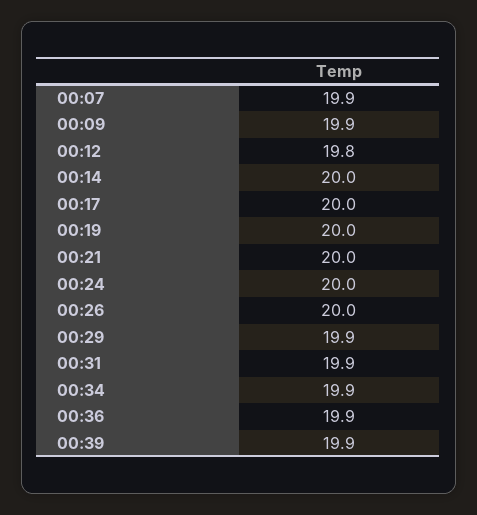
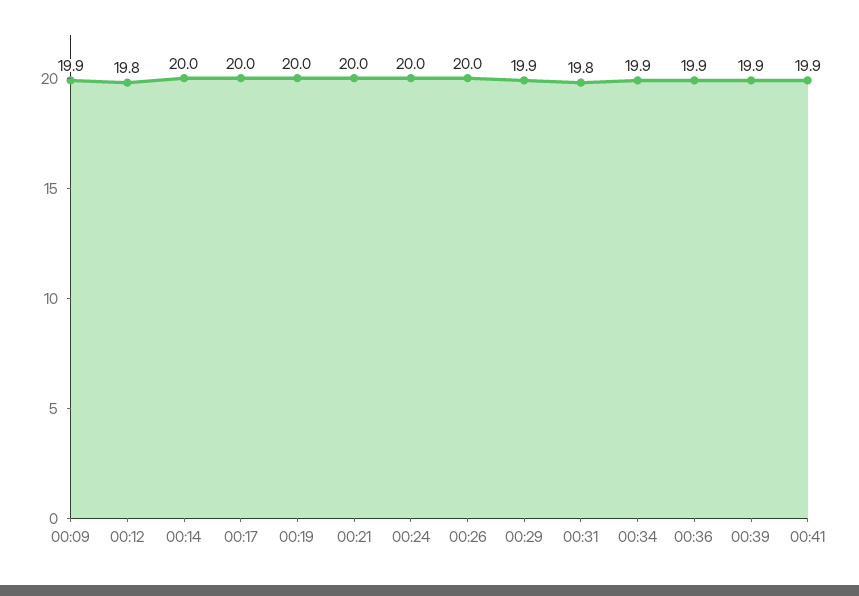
00:07: 19.9 -> none
00:31: 19.9 -> 19.8
00:41: none -> 19.9

